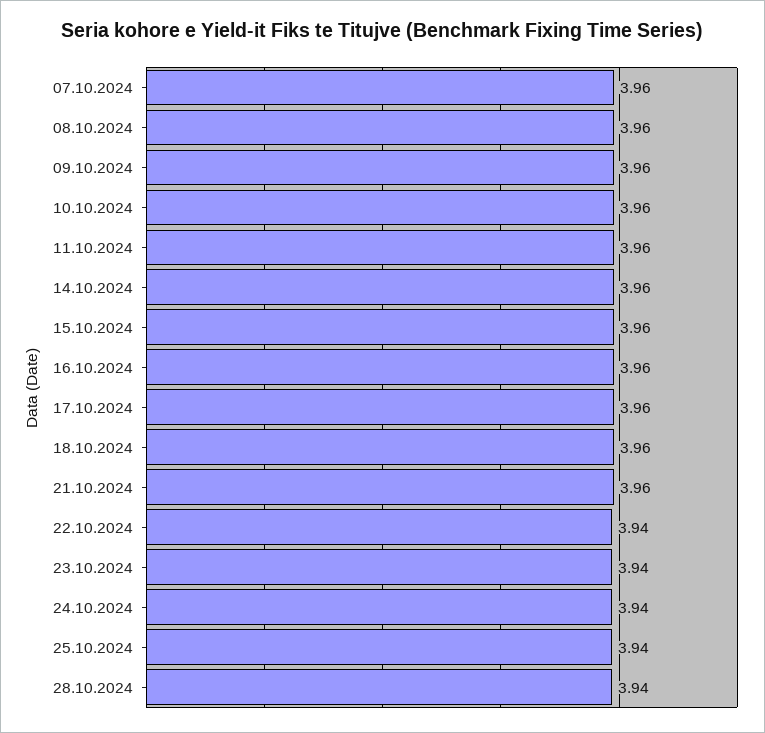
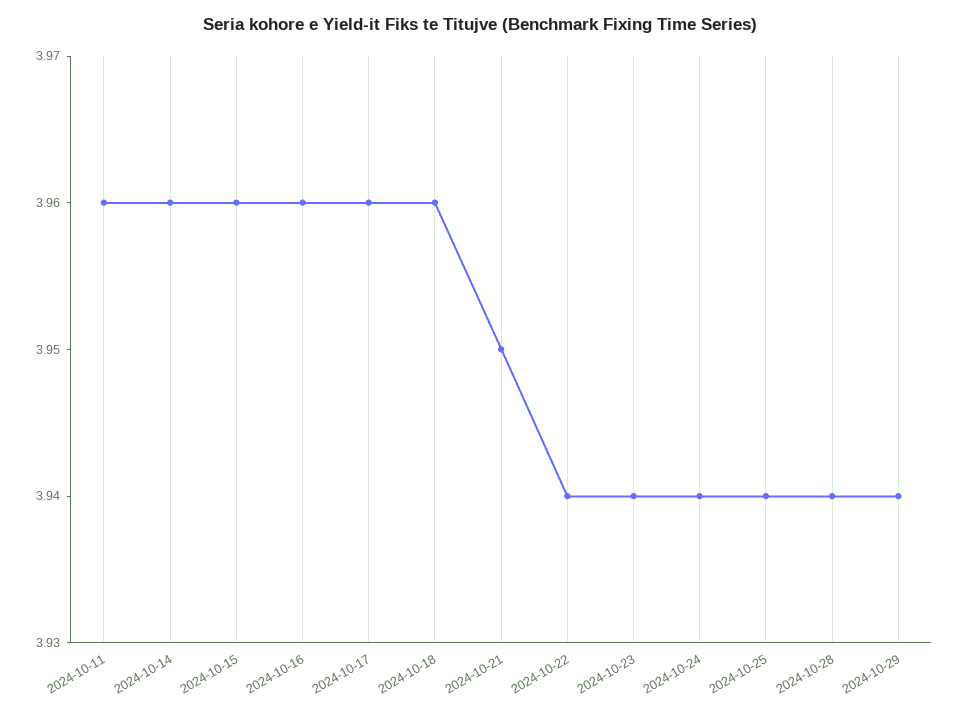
07.10.2024: 3.96 -> none
08.10.2024: 3.96 -> none
09.10.2024: 3.96 -> none
10.10.2024: 3.96 -> none
21.10.2024: 3.96 -> 3.95
2024-10-29: none -> 3.94

